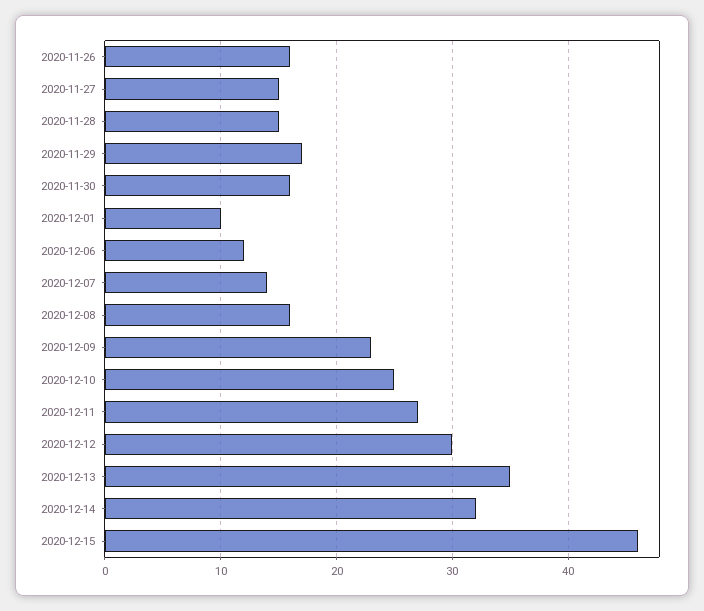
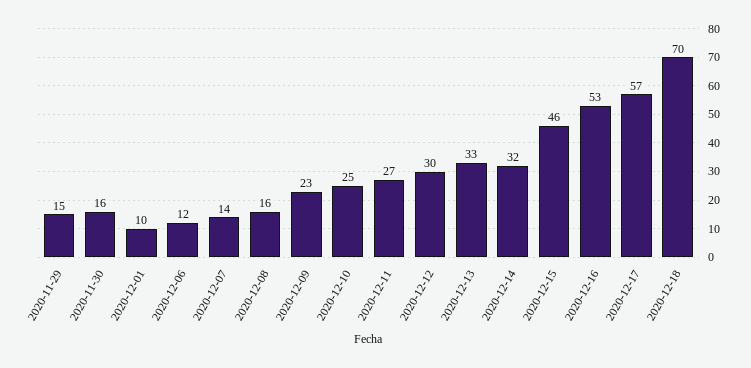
2020-11-26: 16 -> none
2020-11-27: 15 -> none
2020-11-28: 15 -> none
2020-11-29: 17 -> 15
2020-12-13: 35 -> 33
2020-12-16: none -> 53
2020-12-17: none -> 57
2020-12-18: none -> 70

